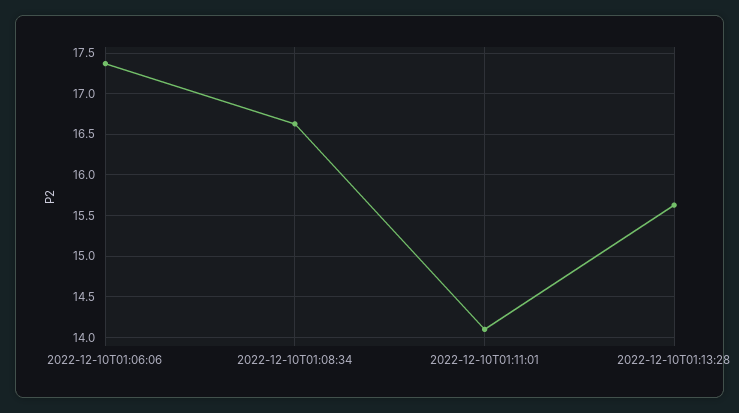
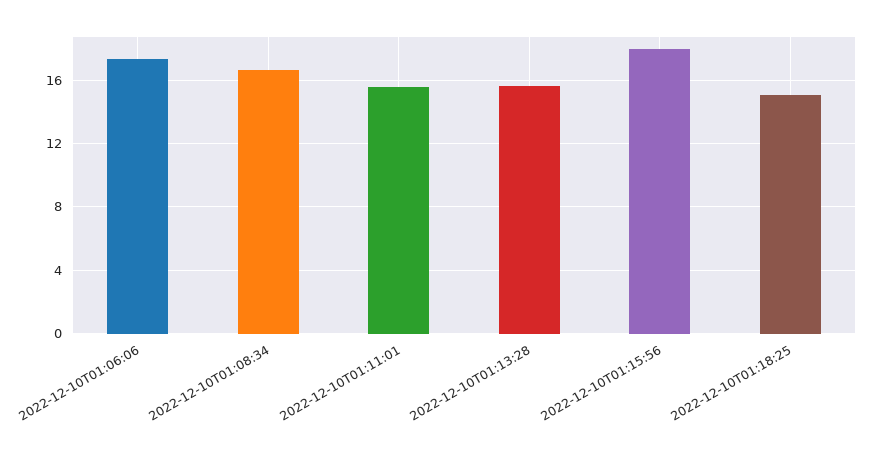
2022-12-10T01:11:01: 14.1 -> 15.5
2022-12-10T01:15:56: none -> 18
2022-12-10T01:18:25: none -> 15

